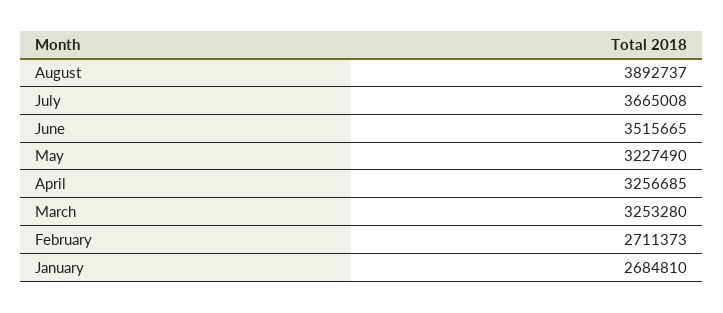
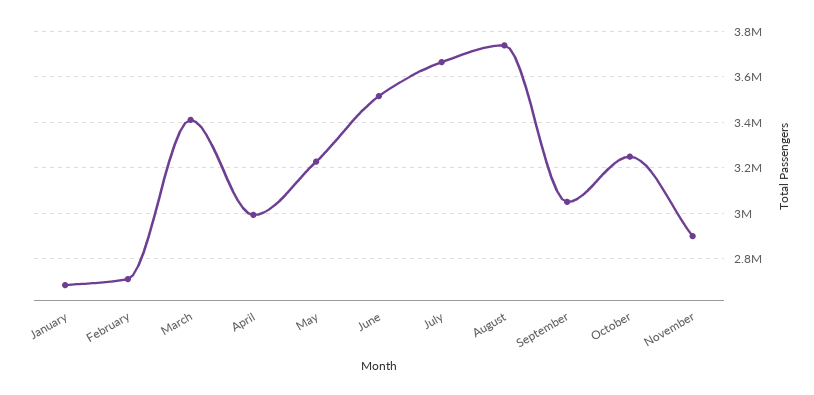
August: 3892737 -> 3750000
April: 3256685 -> 3000000
March: 3253280 -> 3400000
September: none -> 3050000
October: none -> 3250000
November: none -> 2900000

